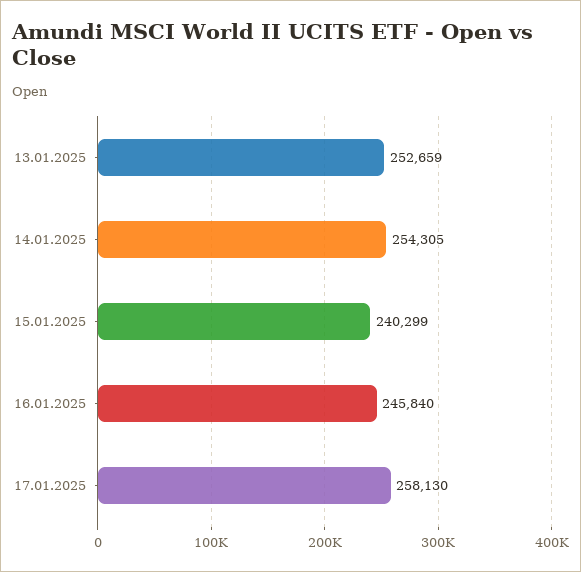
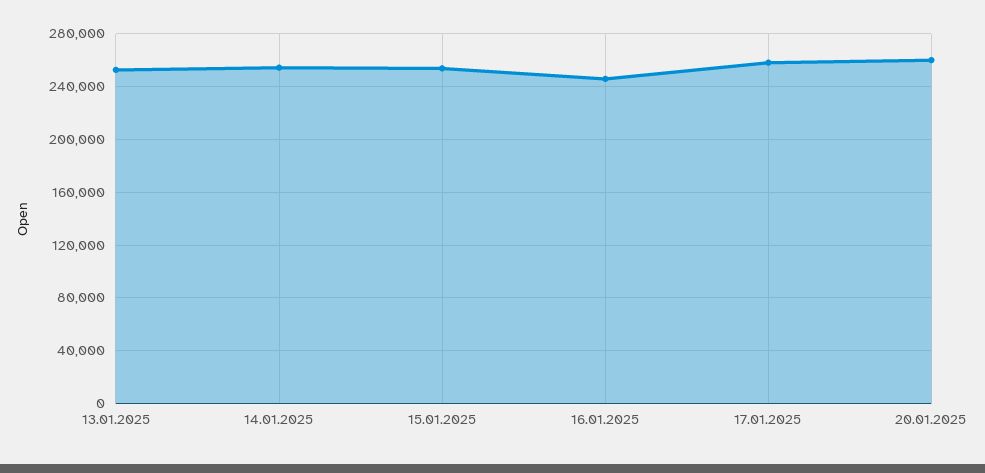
15.01.2025: 240299 -> 255000
20.01.2025: none -> 260000

